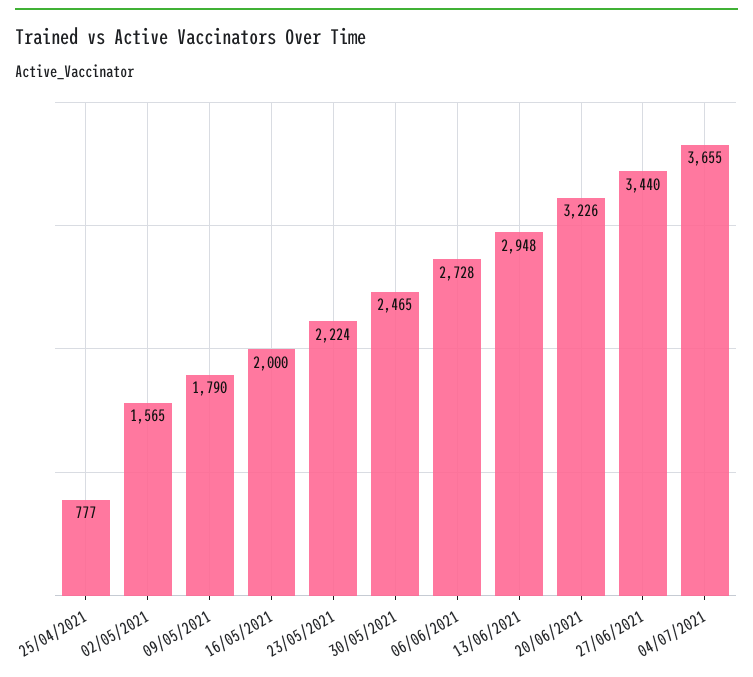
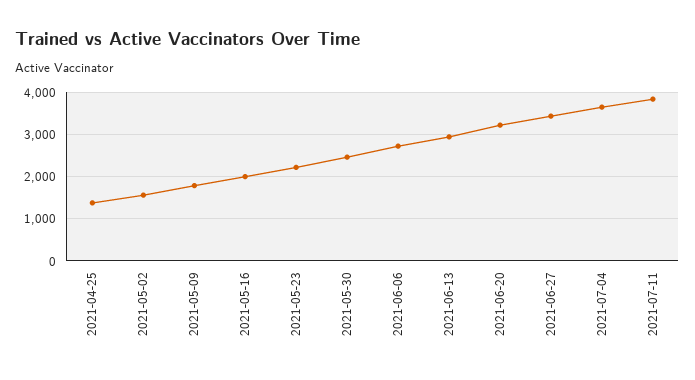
25/04/2021: 777 -> 1400
2021-07-11: none -> 3800

